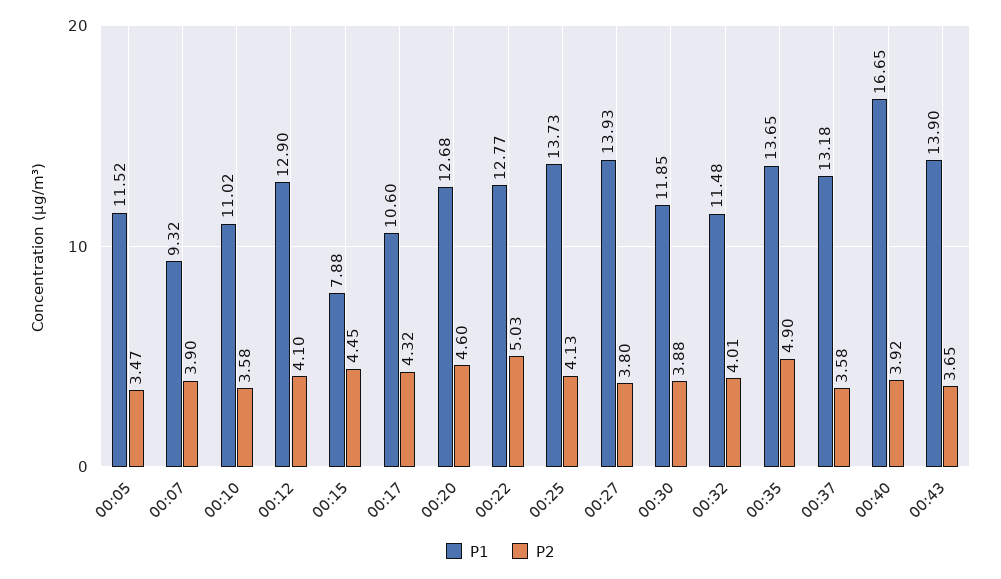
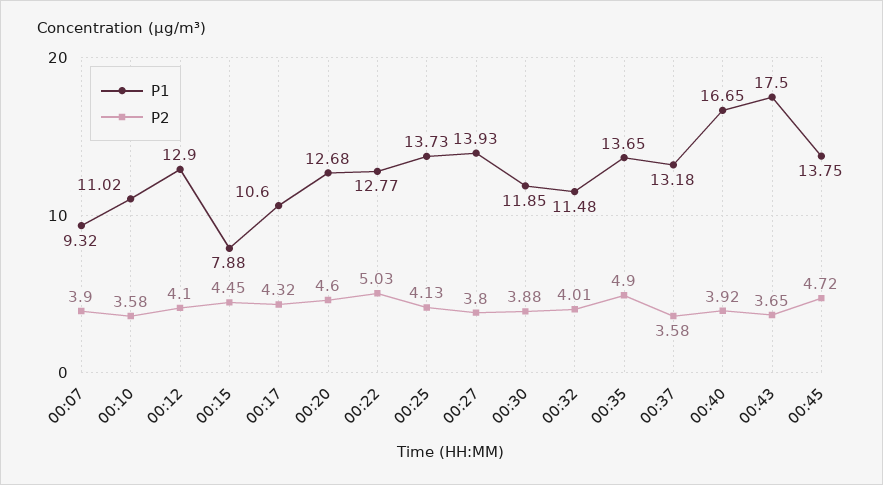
P1, 00:05: 11.52 -> none
P2, 00:05: 3.47 -> none
P1, 00:43: 13.9 -> 17.5
P1, 00:45: none -> 13.75
P2, 00:45: none -> 4.72

